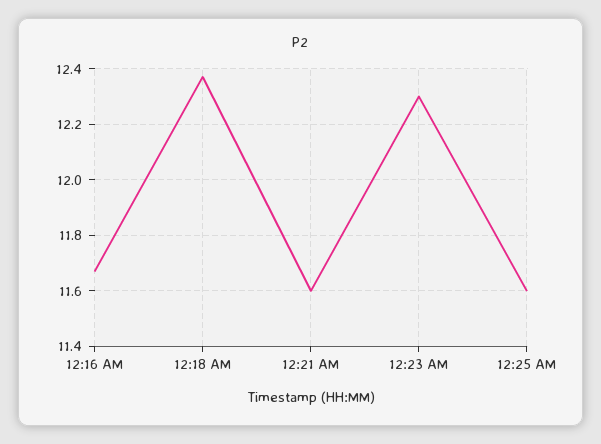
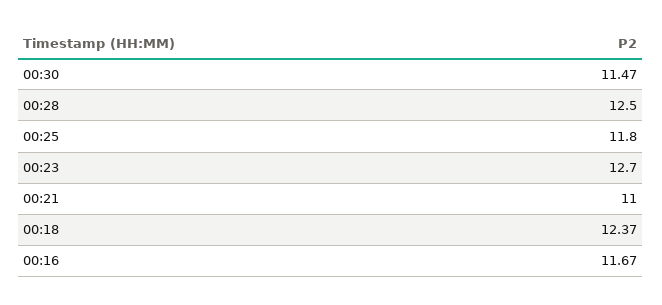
12:21 AM: 11.6 -> 11
12:23 AM: 12.3 -> 12.7
12:25 AM: 11.6 -> 11.8
00:30: none -> 11.47
00:28: none -> 12.5

